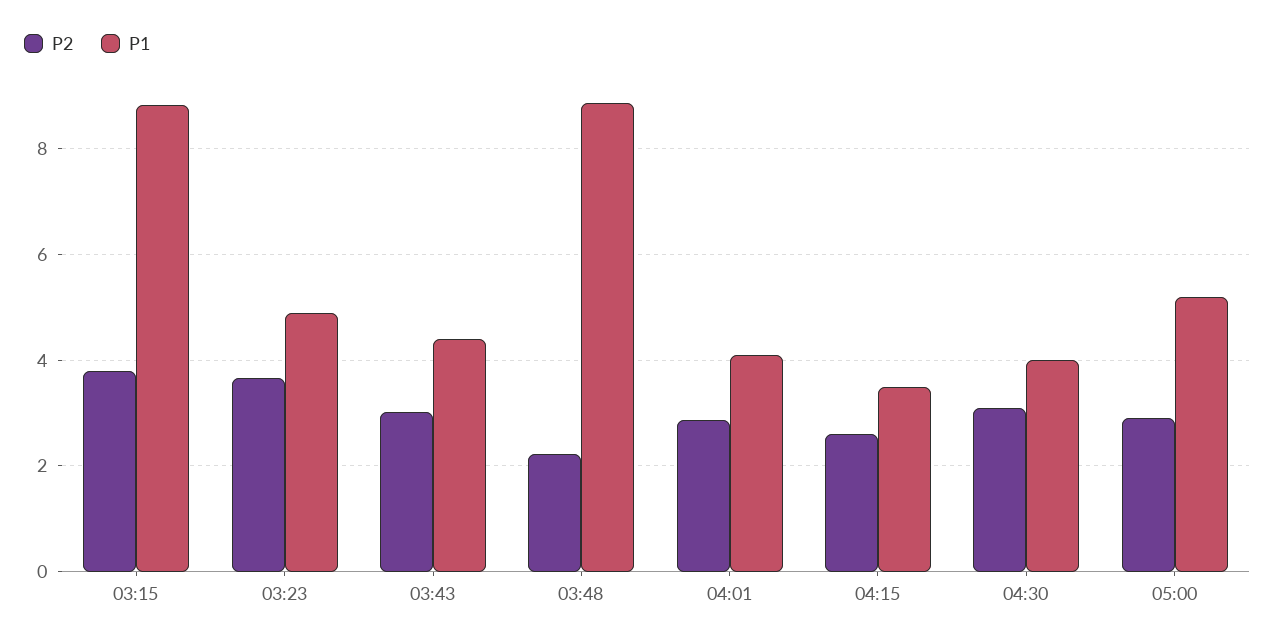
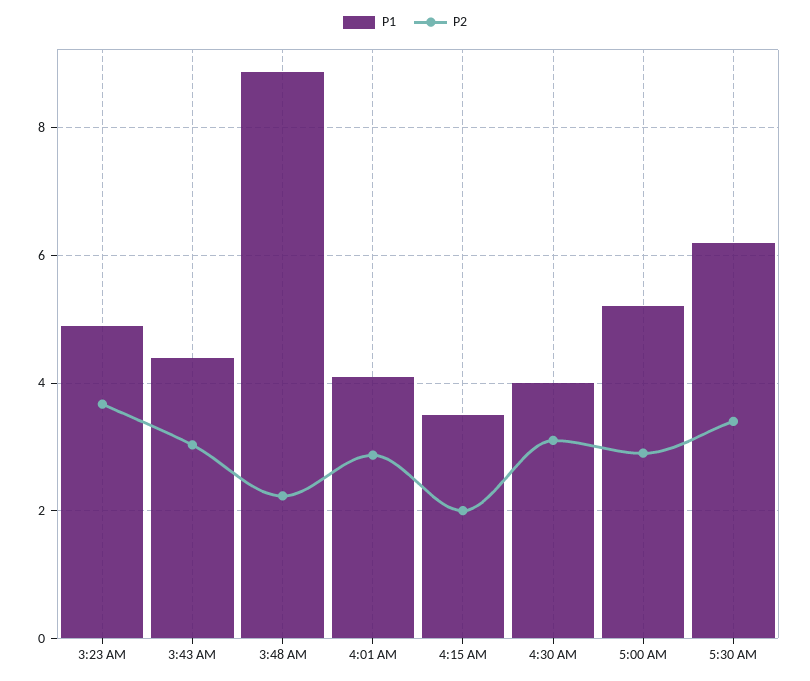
P2, 03:15: 3.8 -> none
P1, 03:15: 8.8 -> none
P2, 04:15: 2.6 -> 2
P1, 5:30 AM: none -> 6.2
P2, 5:30 AM: none -> 3.4

